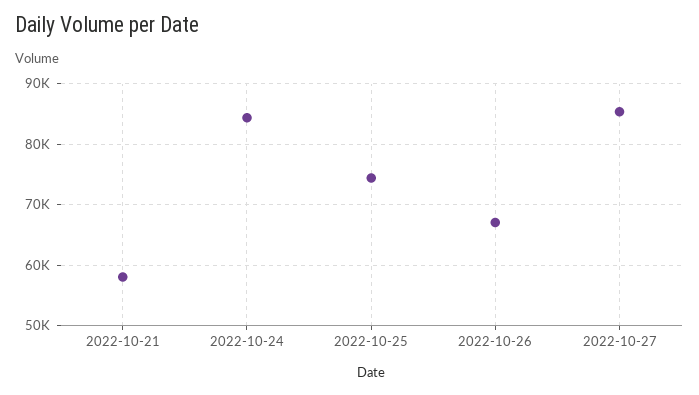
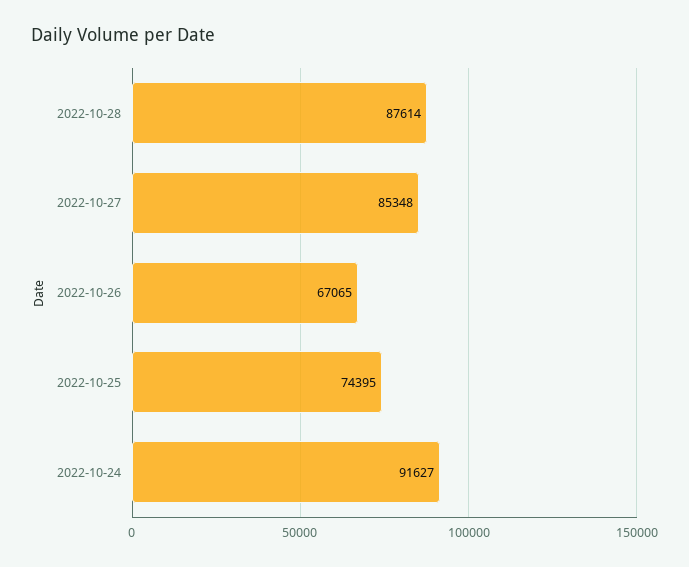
2022-10-21: 58000 -> none
2022-10-24: 84000 -> 91627
2022-10-28: none -> 87614

